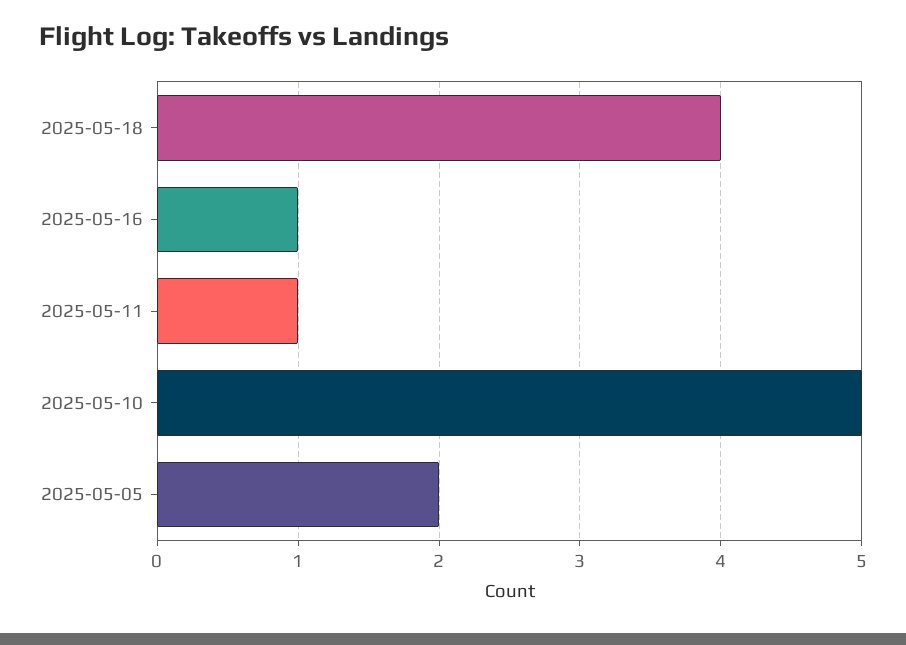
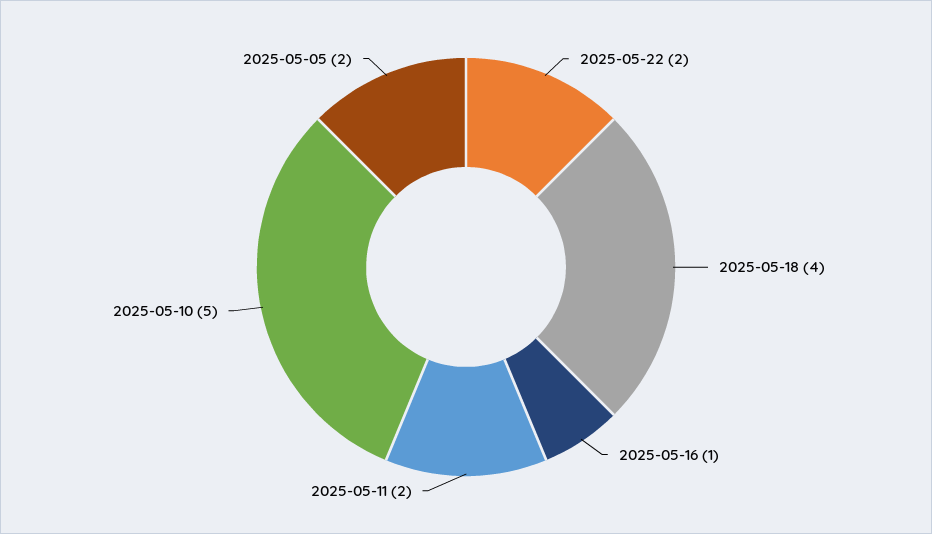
2025-05-11: 1 -> 2
2025-05-22: none -> 2

